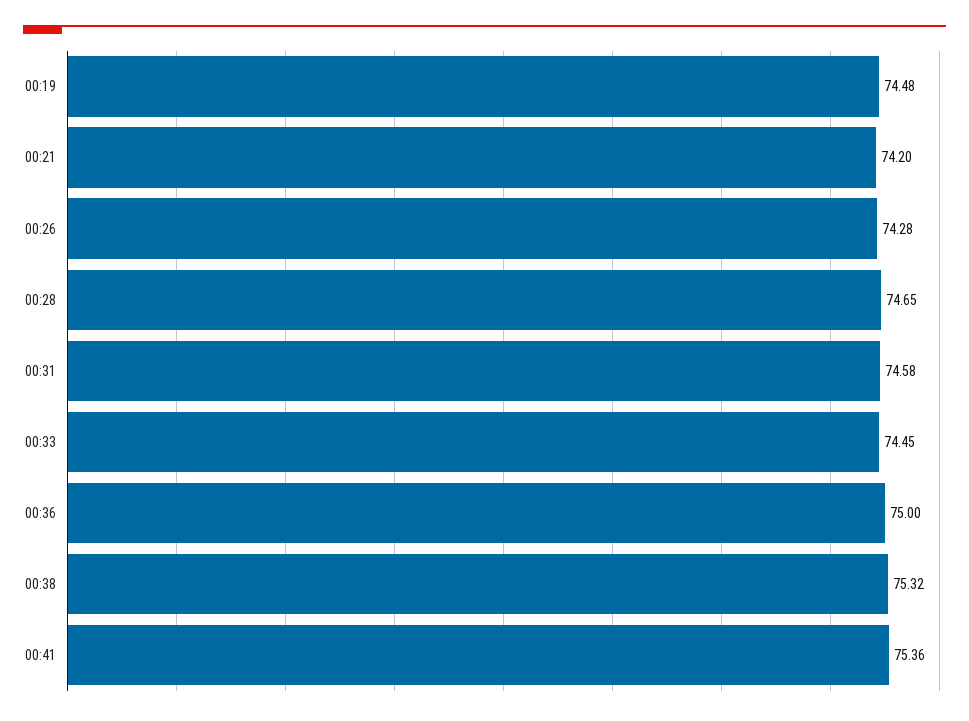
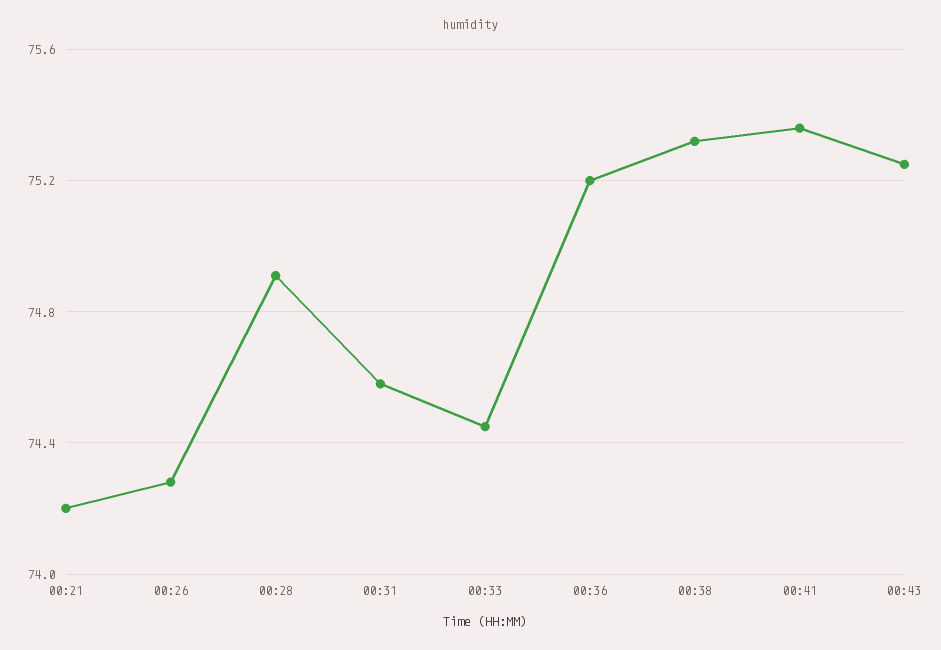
00:19: 74.48 -> none
00:28: 74.65 -> 74.9
00:36: 75 -> 75.2
00:43: none -> 75.25

